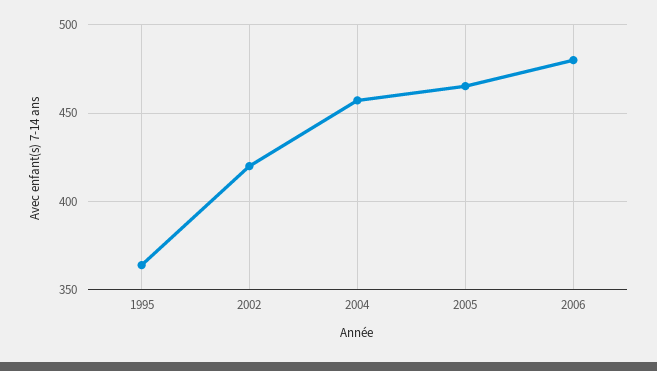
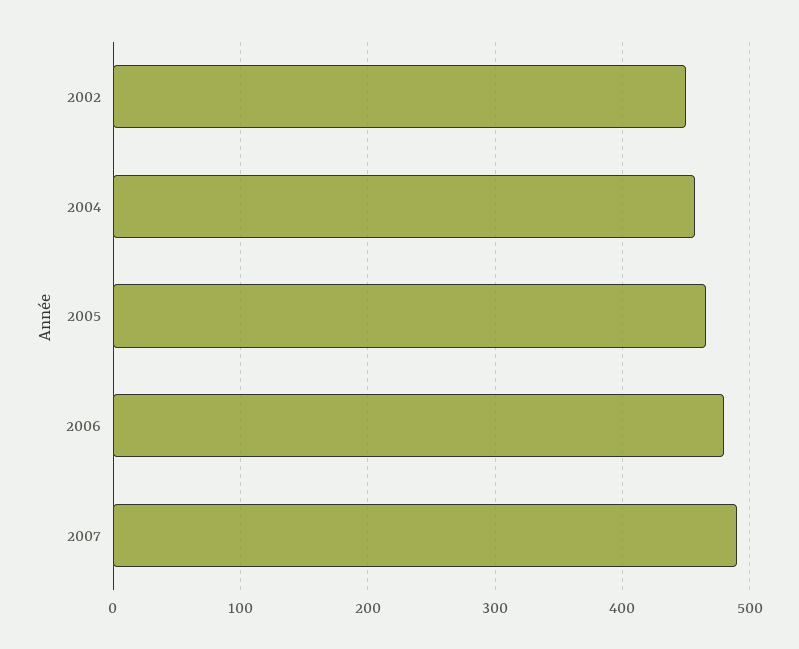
1995: 365 -> none
2002: 420 -> 450
2007: none -> 490

